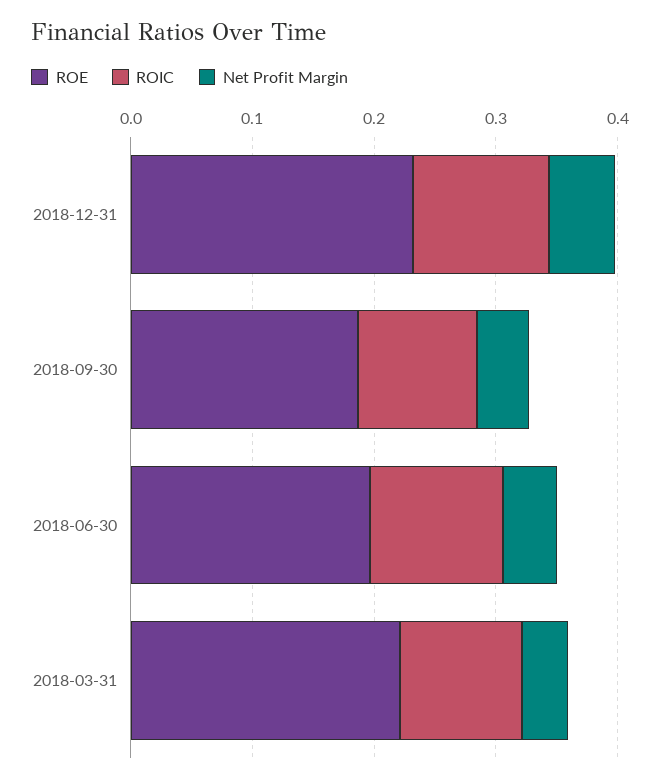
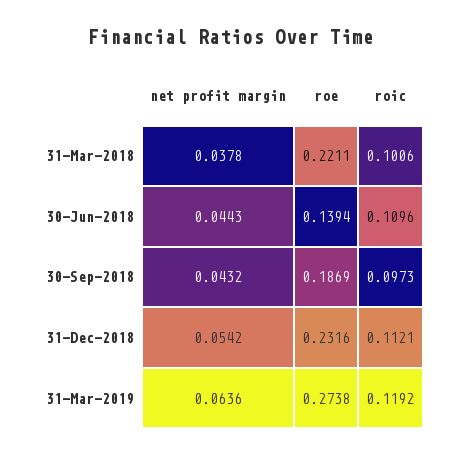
ROE, 2018-06-30: 0.2 -> 0.1394
Net Profit Margin, 31-Mar-2019: none -> 0.0636
ROE, 31-Mar-2019: none -> 0.2738
ROIC, 31-Mar-2019: none -> 0.1192

